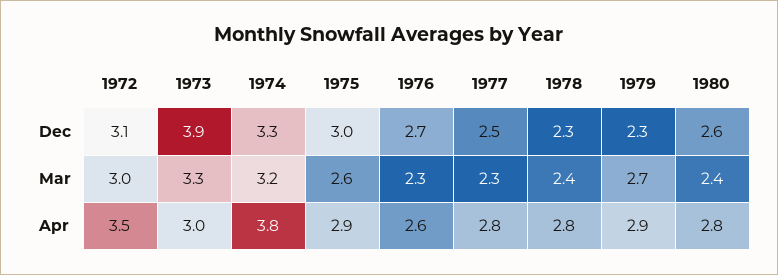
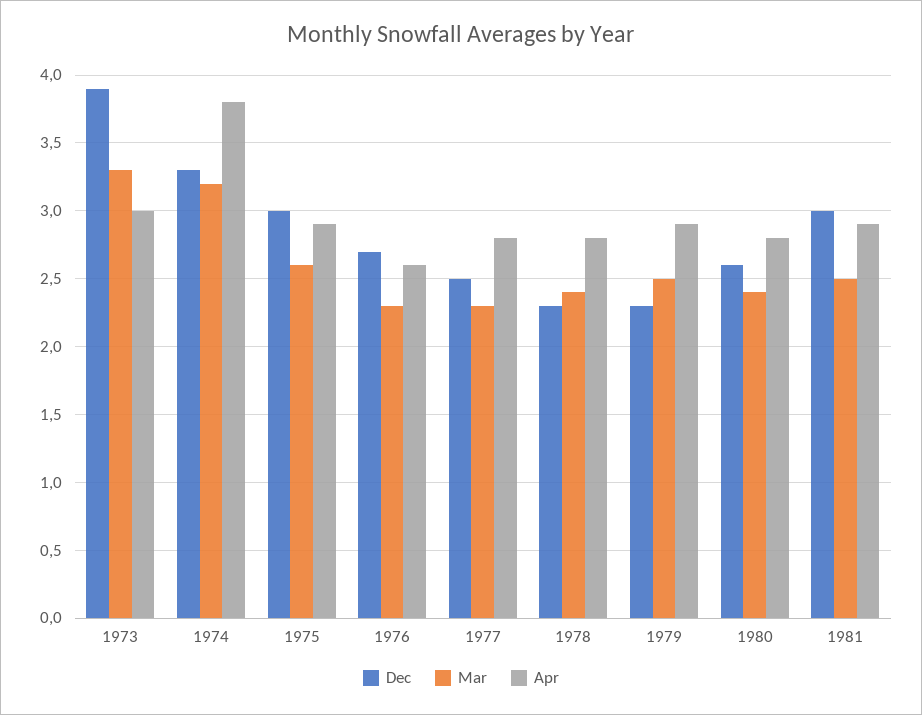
Dec, 1972: 3.1 -> none
Mar, 1972: 3 -> none
Mar, 1979: 2.7 -> 2.5
Apr, 1972: 3.5 -> none
Dec, 1981: none -> 3
Mar, 1981: none -> 2.5
Apr, 1981: none -> 2.9

